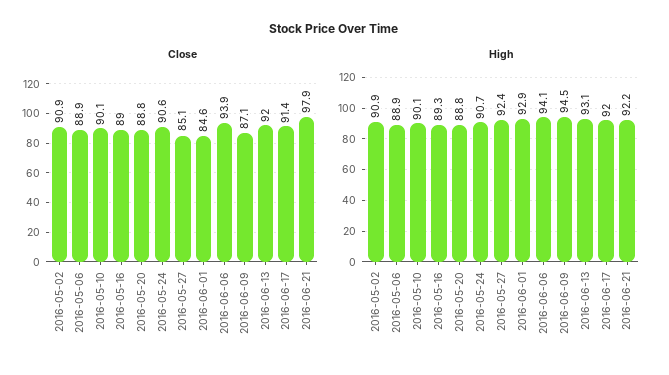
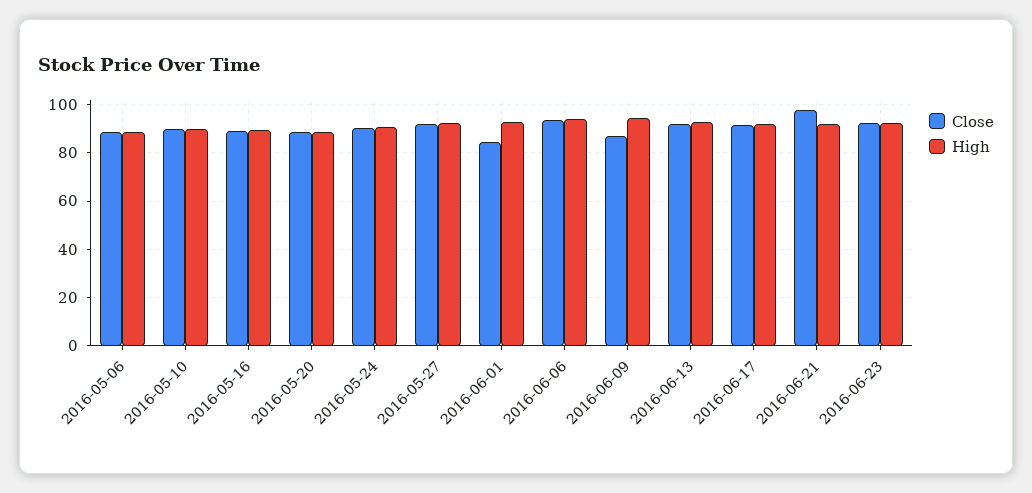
Close, 2016-05-02: 90.9 -> none
Close, 2016-05-27: 85.1 -> 92.5
High, 2016-05-02: 90.9 -> none
Close, 2016-06-23: none -> 92.5
High, 2016-06-23: none -> 92.5

